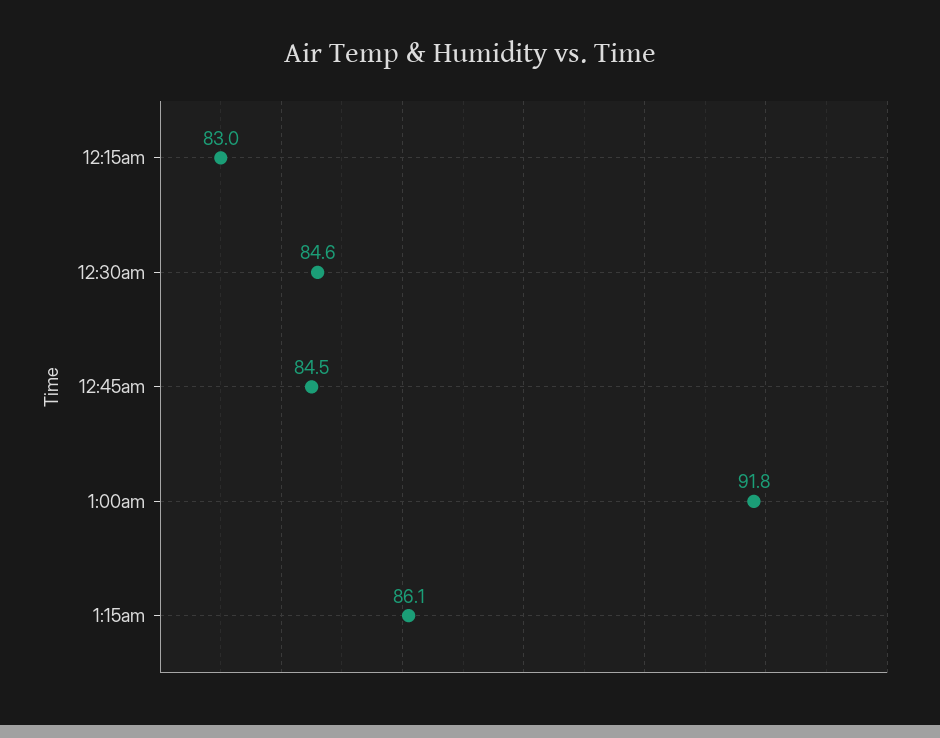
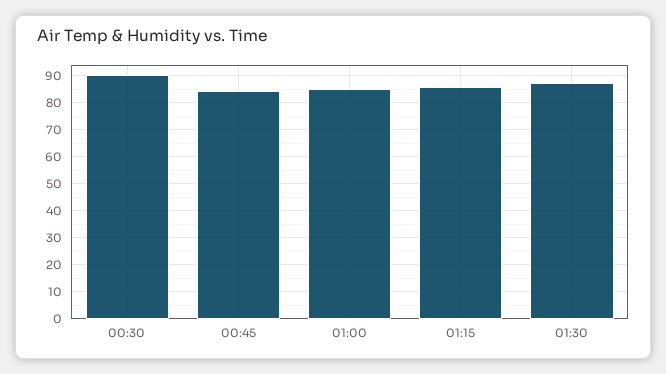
12:15am: 83 -> none
12:30am: 84.6 -> 90
1:00am: 91.8 -> 85
01:30: none -> 87.5

